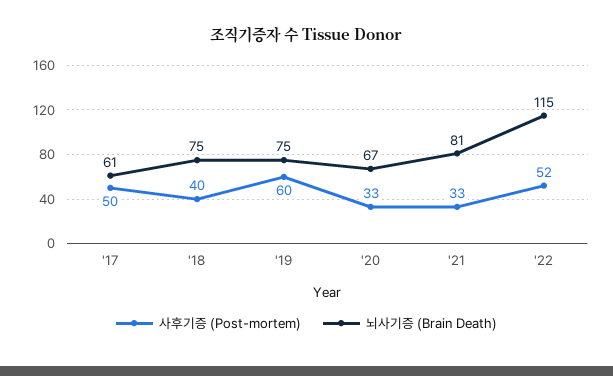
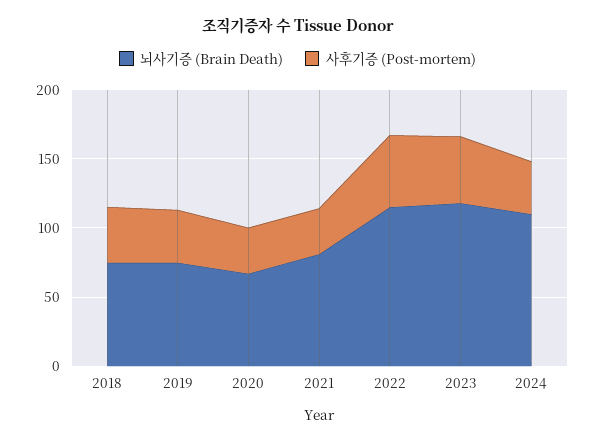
사후기증 (Post-mortem), '17: 50 -> none
뇌사기증 (Brain Death), '17: 61 -> none
사후기증 (Post-mortem), '19: 60 -> 40
뇌사기증 (Brain Death), 2023: none -> 120
사후기증 (Post-mortem), 2023: none -> 50
뇌사기증 (Brain Death), 2024: none -> 110
사후기증 (Post-mortem), 2024: none -> 40

